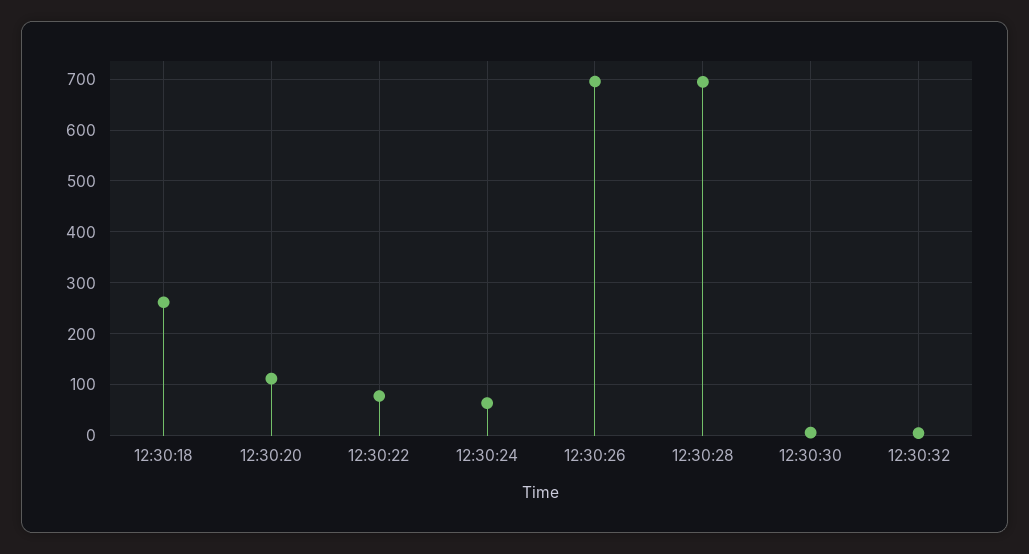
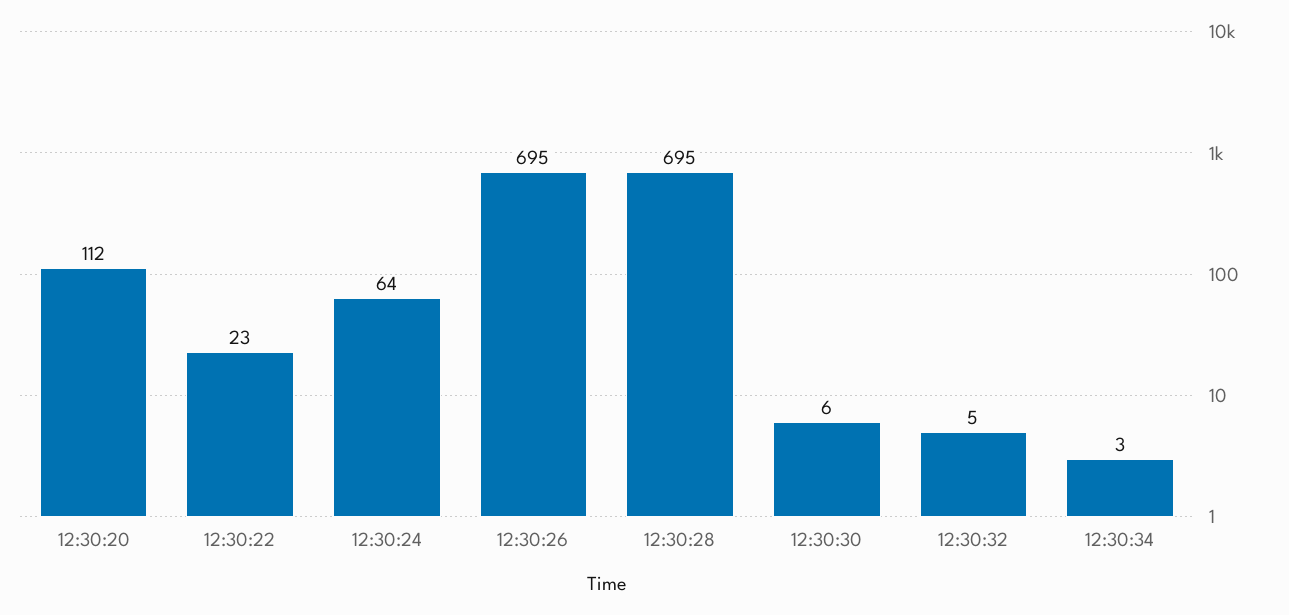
12:30:18: 260 -> none
12:30:22: 80 -> 23
12:30:34: none -> 3

